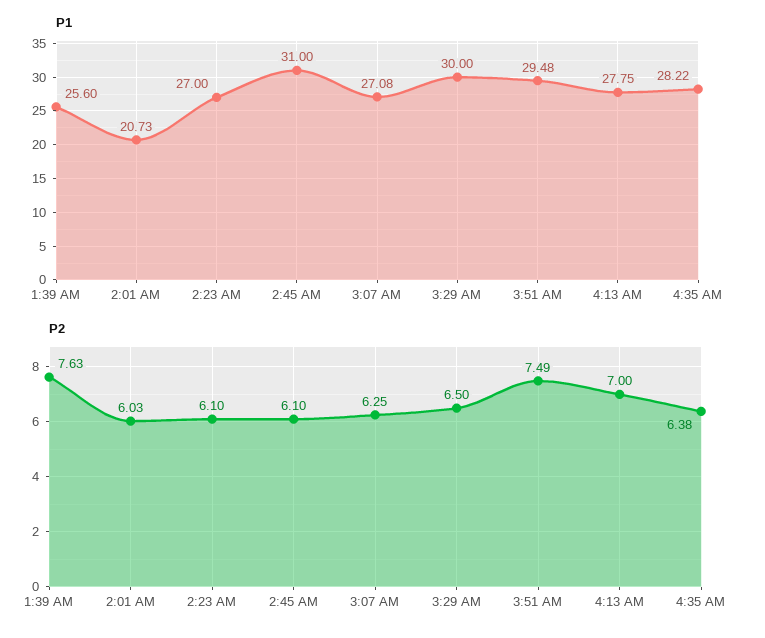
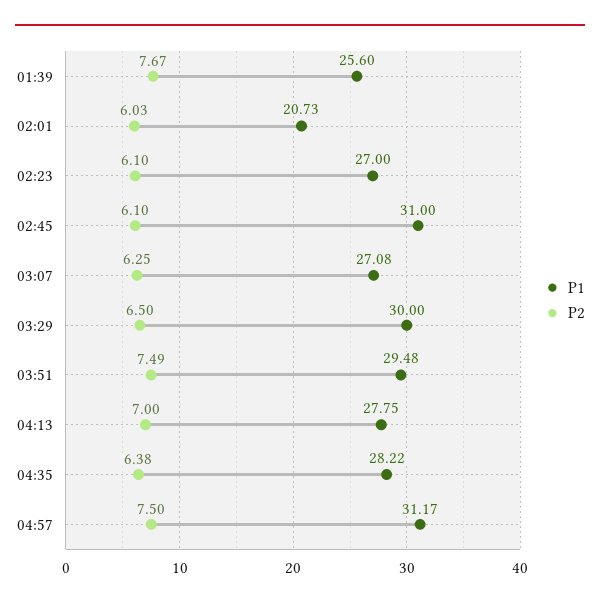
P2, 1:39 AM: 7.63 -> 7.67
P1, 04:57: none -> 31.17
P2, 04:57: none -> 7.5

